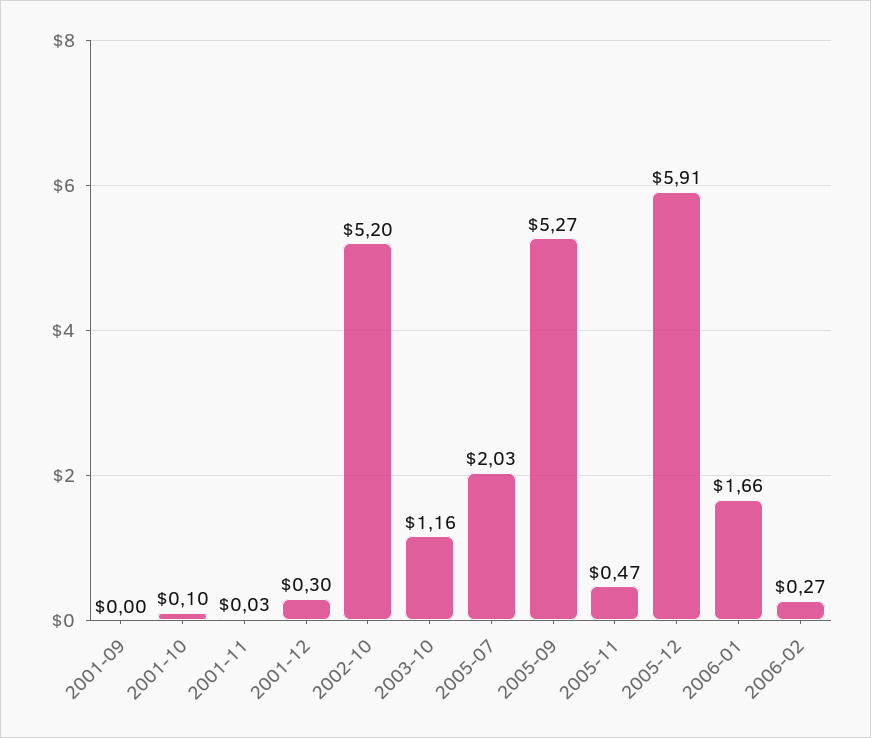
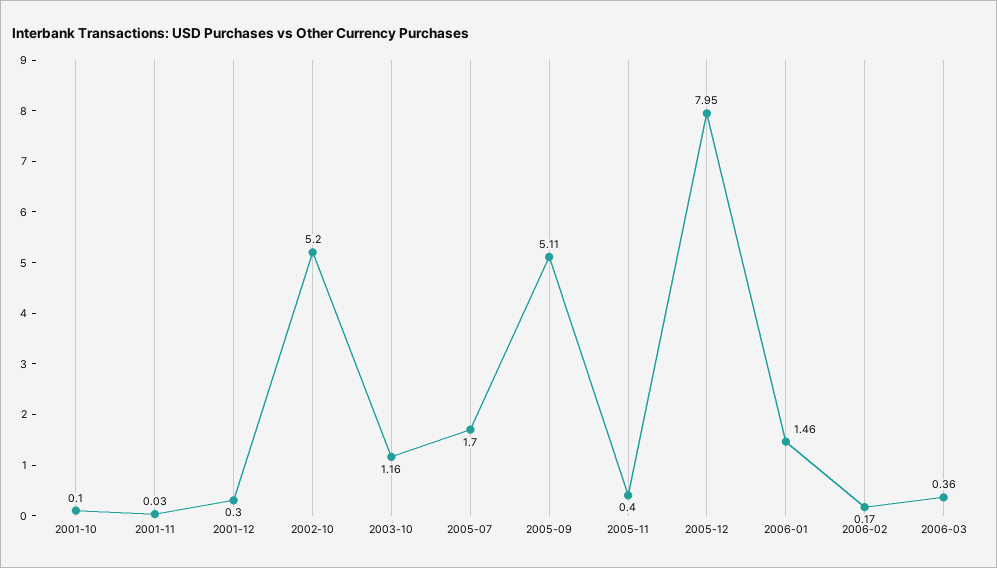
2001-09: 0 -> none
2005-07: 2.03 -> 1.7
2005-09: 5.27 -> 5.11
2005-11: 0.47 -> 0.4
2005-12: 5.91 -> 7.95
2006-01: 1.66 -> 1.46
2006-02: 0.27 -> 0.17
2006-03: none -> 0.36

